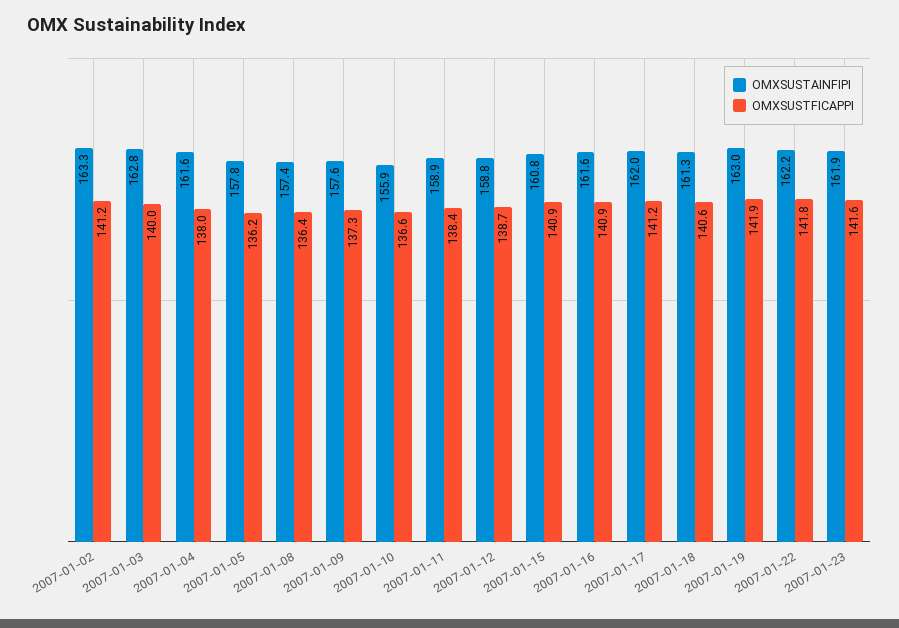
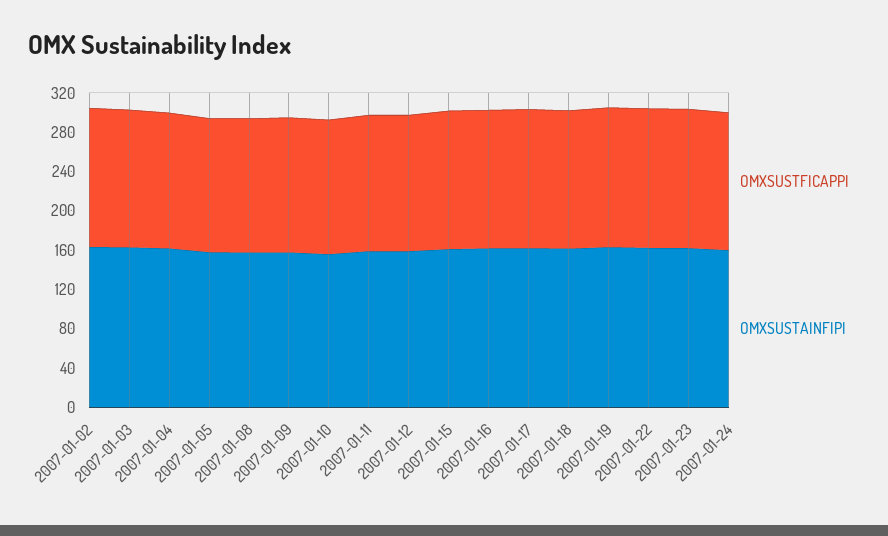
OMXSUSTFICAPPI, 2007-01-24: none -> 140
OMXSUSTAINFIPI, 2007-01-24: none -> 160

